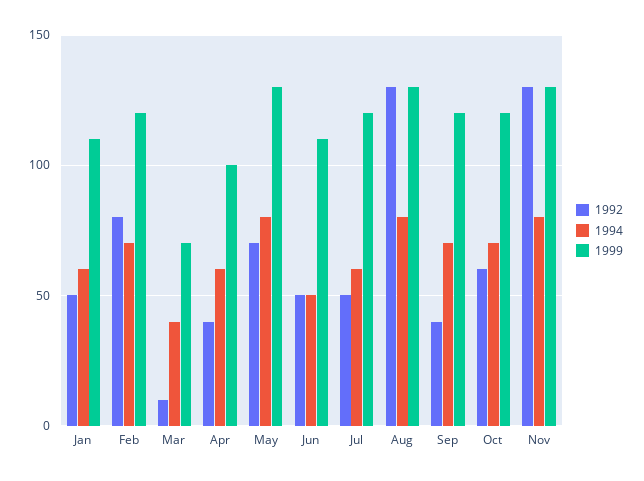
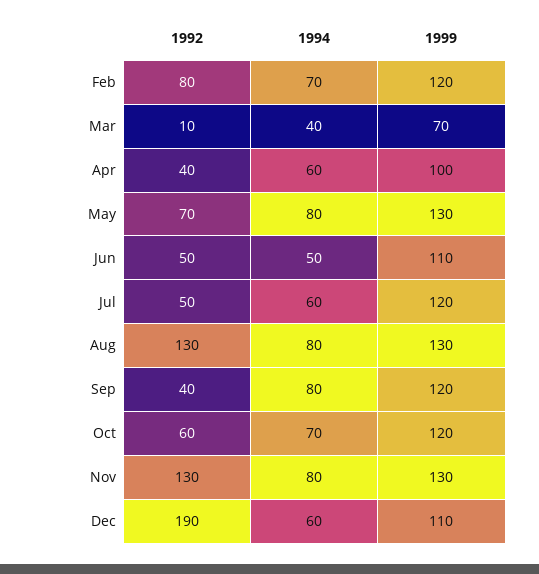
1992, Jan: 50 -> none
1994, Jan: 60 -> none
1999, Jan: 110 -> none
1994, Sep: 70 -> 80
1992, Dec: none -> 190
1994, Dec: none -> 60
1999, Dec: none -> 110

